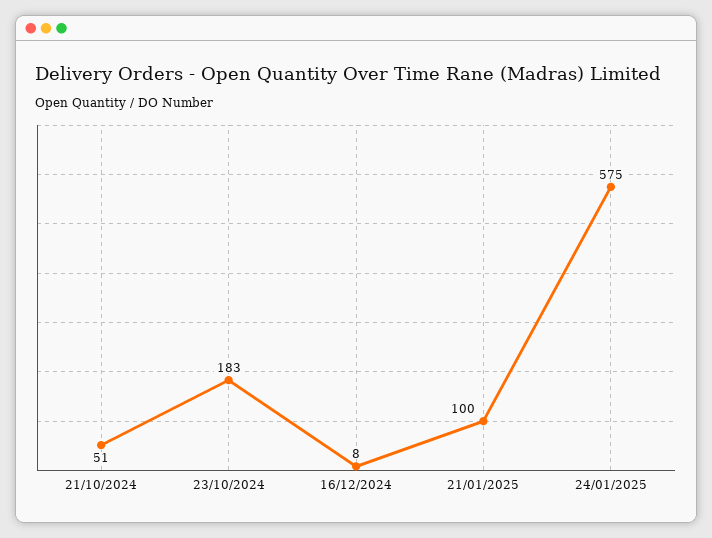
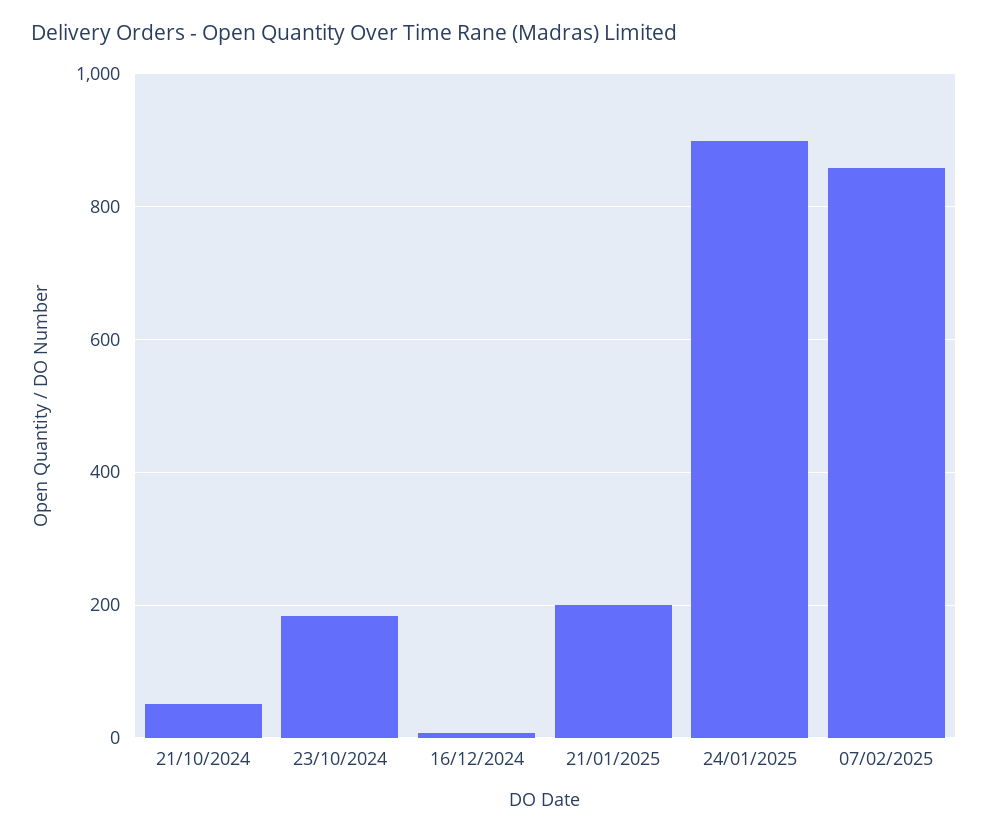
21/01/2025: 100 -> 200
24/01/2025: 575 -> 900
07/02/2025: none -> 860

